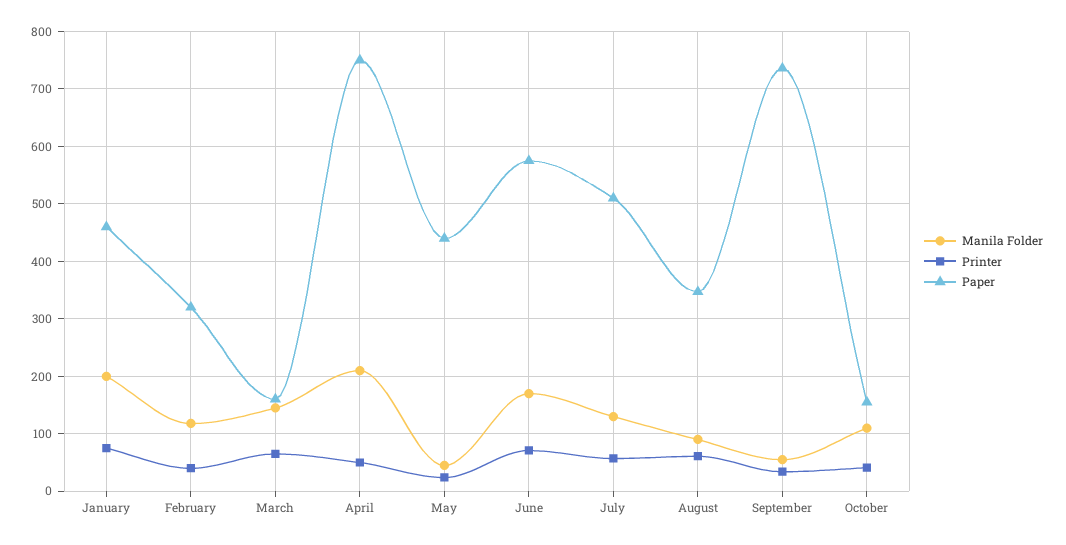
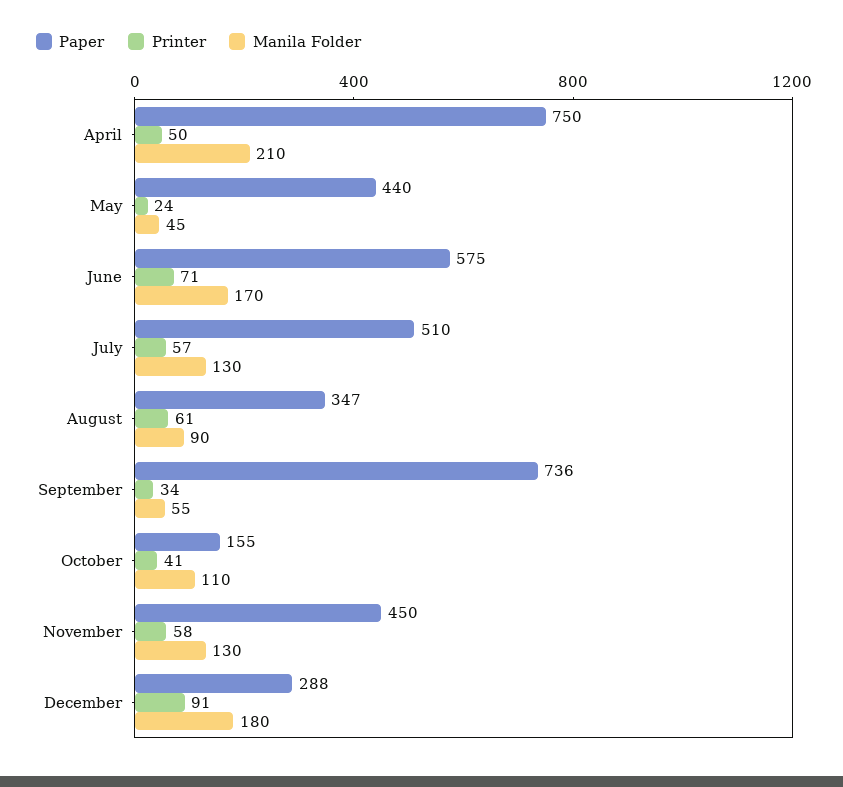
Manila Folder, January: 200 -> none
Printer, January: 80 -> none
Paper, January: 460 -> none
Manila Folder, February: 120 -> none
Printer, February: 40 -> none
Paper, February: 320 -> none
Manila Folder, March: 140 -> none
Printer, March: 60 -> none
Paper, March: 160 -> none
Paper, November: none -> 450
Printer, November: none -> 58
Manila Folder, November: none -> 130
Paper, December: none -> 288
Printer, December: none -> 91
Manila Folder, December: none -> 180

